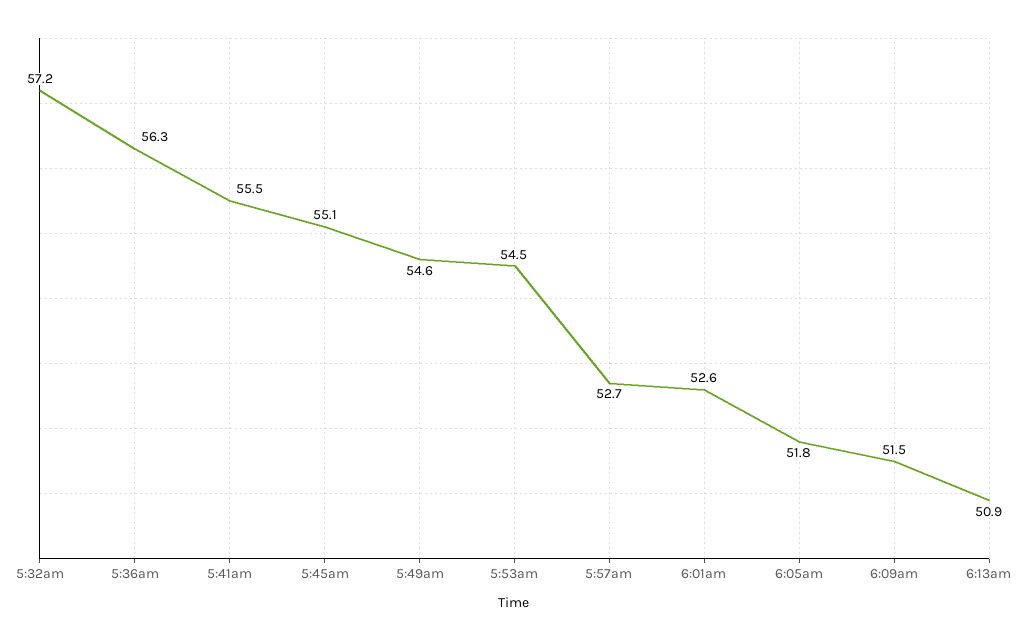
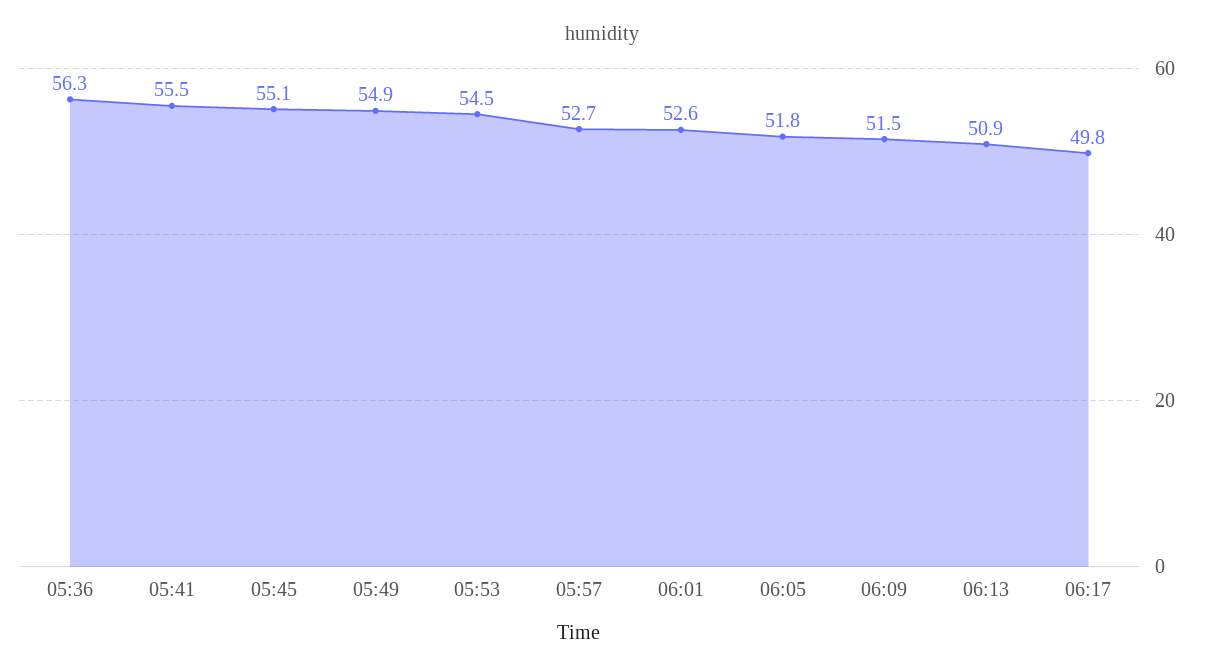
5:32am: 57.2 -> none
5:49am: 54.6 -> 54.9
06:17: none -> 49.8

